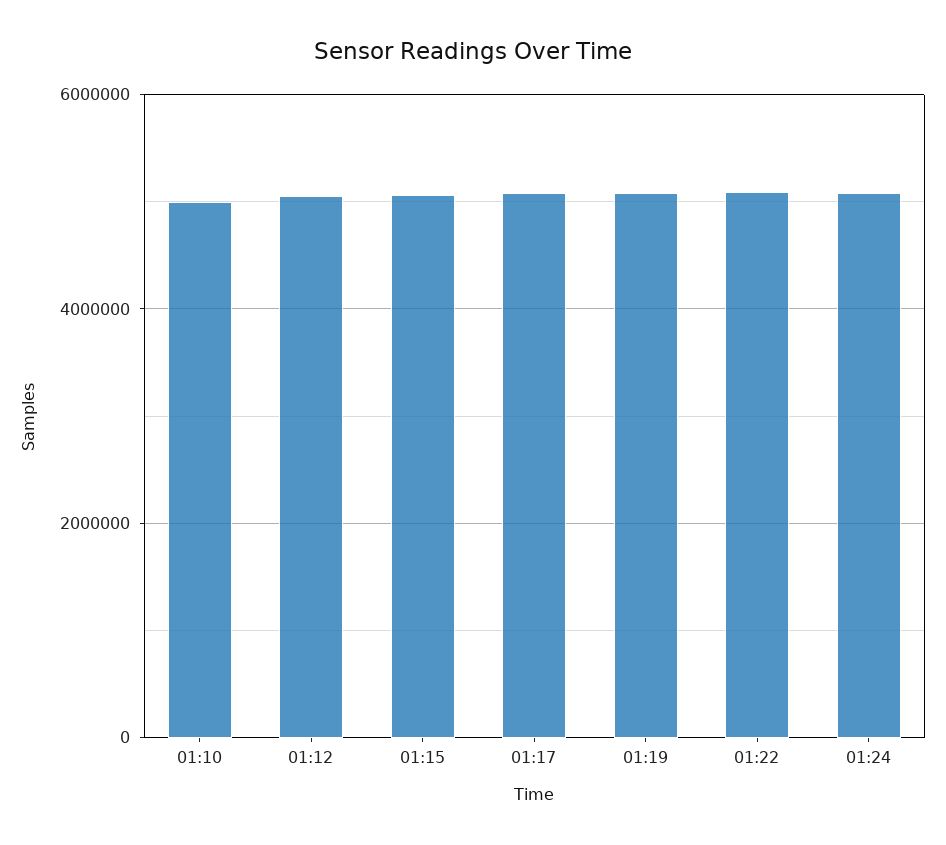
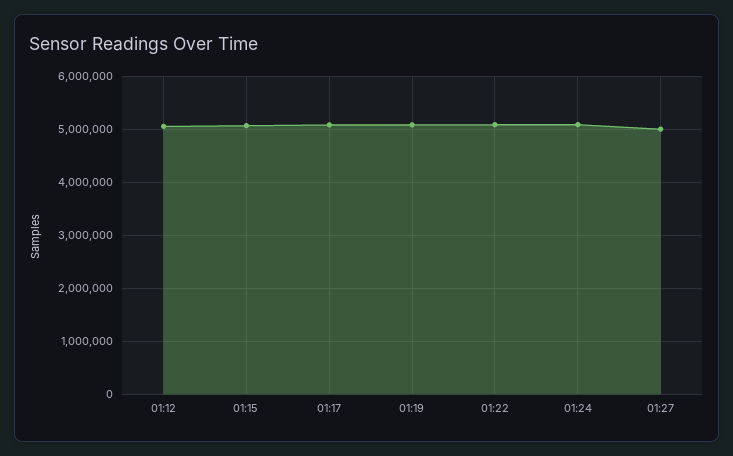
01:10: 5000000 -> none
01:27: none -> 5000000

